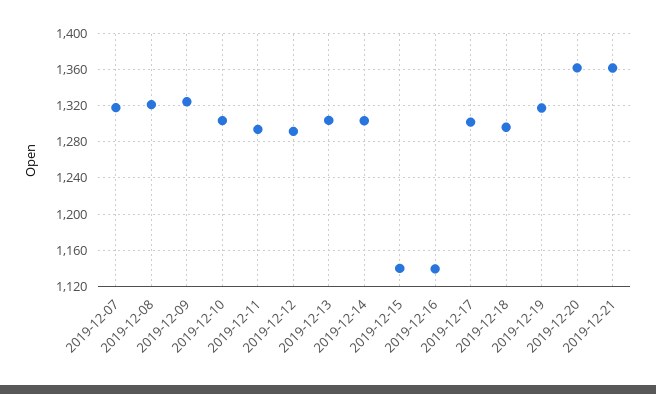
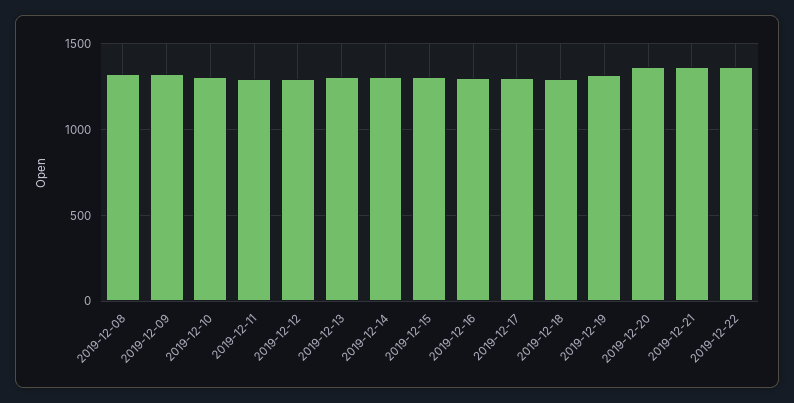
2019-12-07: 1320 -> none
2019-12-15: 1140 -> 1300
2019-12-16: 1140 -> 1300
2019-12-22: none -> 1350

